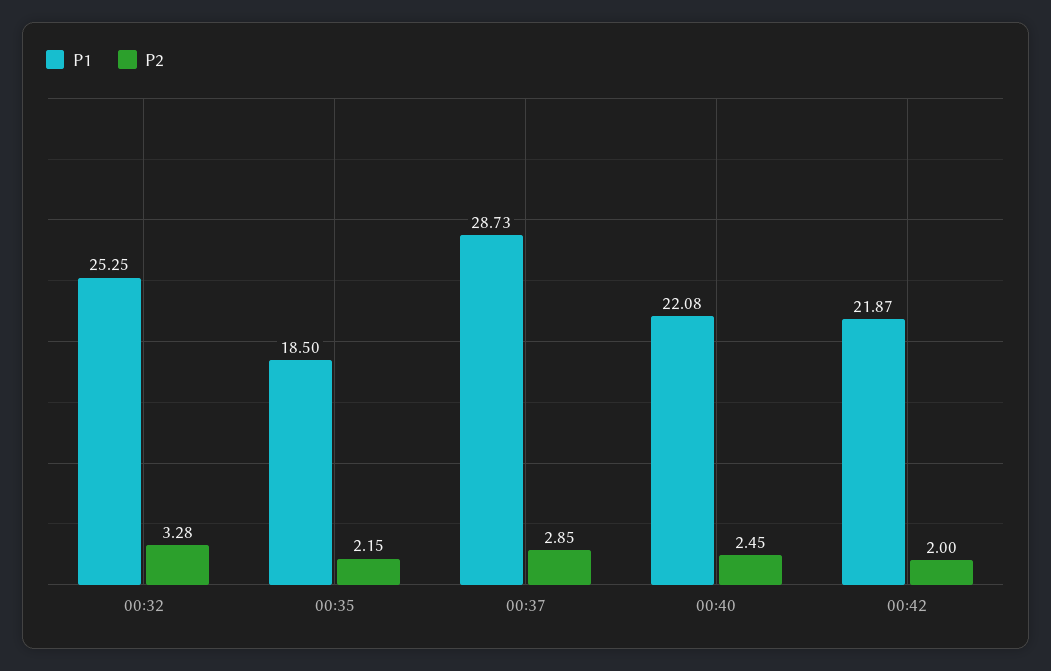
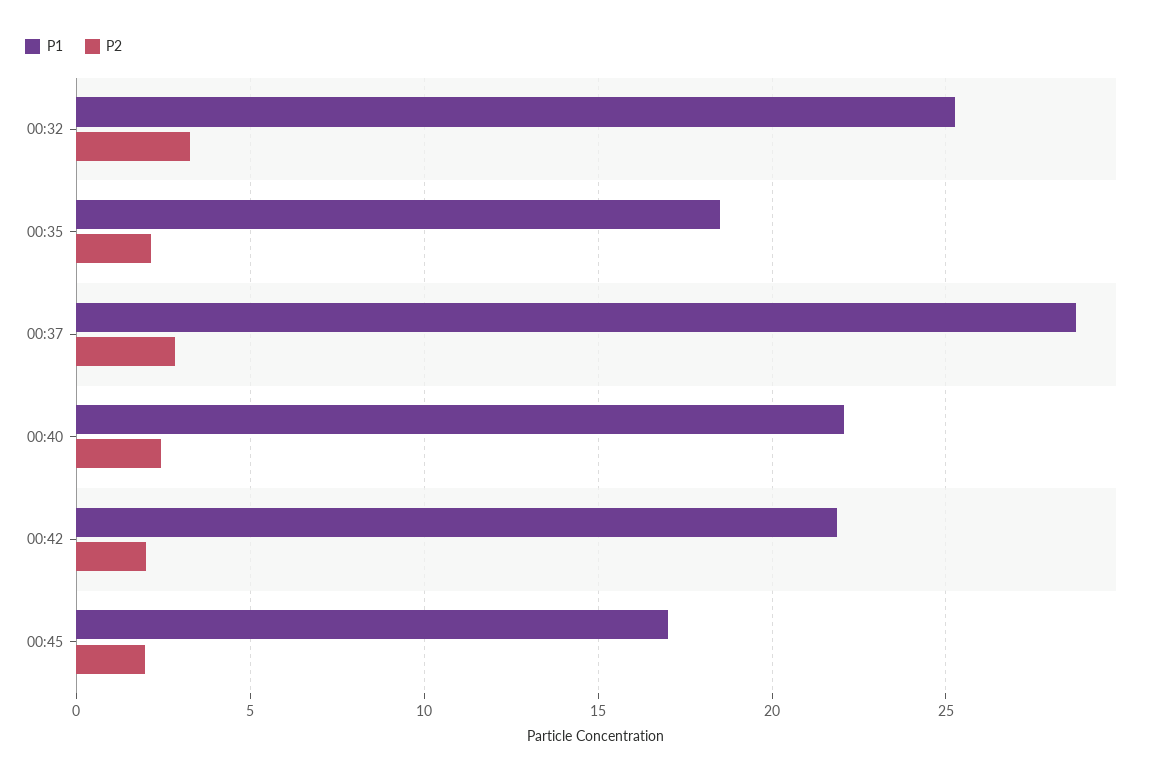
P1, 00:45: none -> 17
P2, 00:45: none -> 2

